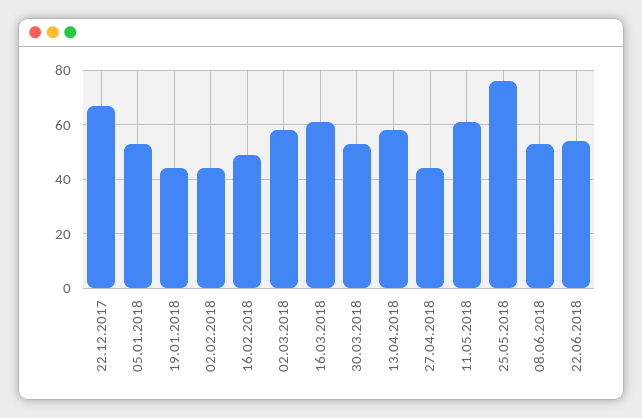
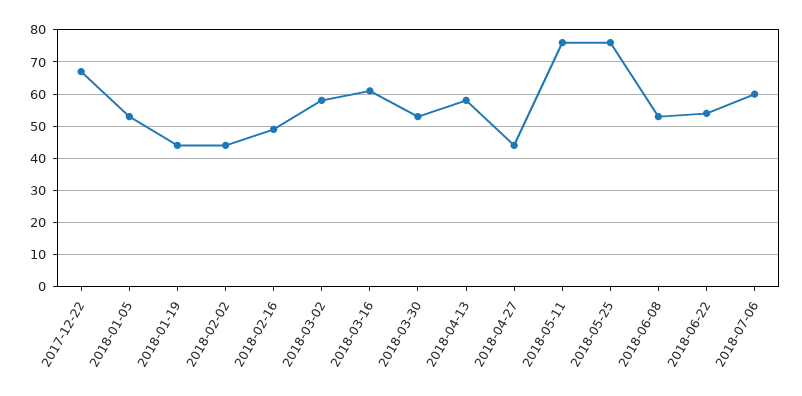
11.05.2018: 60 -> 75
2018-07-06: none -> 60

